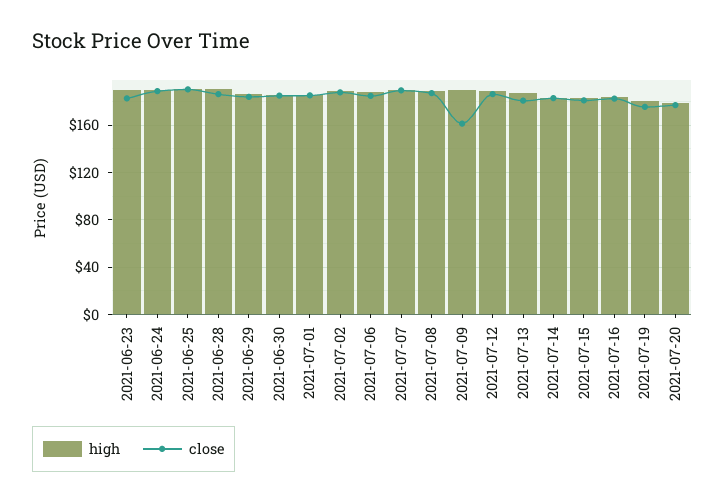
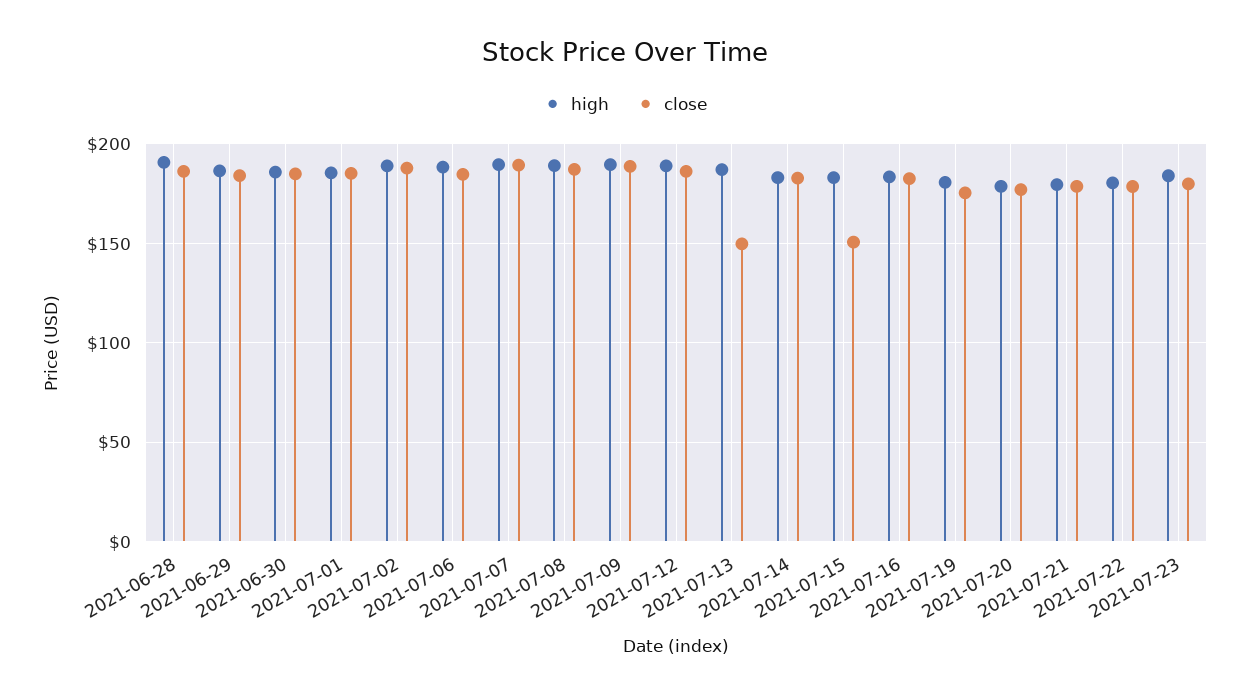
high, 2021-06-23: 190 -> none
close, 2021-06-23: 180 -> none
high, 2021-06-24: 190 -> none
close, 2021-06-24: 190 -> none
high, 2021-06-25: 190 -> none
close, 2021-06-25: 190 -> none
close, 2021-07-09: 160 -> 190
close, 2021-07-13: 180 -> 150
close, 2021-07-15: 180 -> 150
high, 2021-07-21: none -> 180
close, 2021-07-21: none -> 180
high, 2021-07-22: none -> 180
close, 2021-07-22: none -> 180
high, 2021-07-23: none -> 185
close, 2021-07-23: none -> 180

